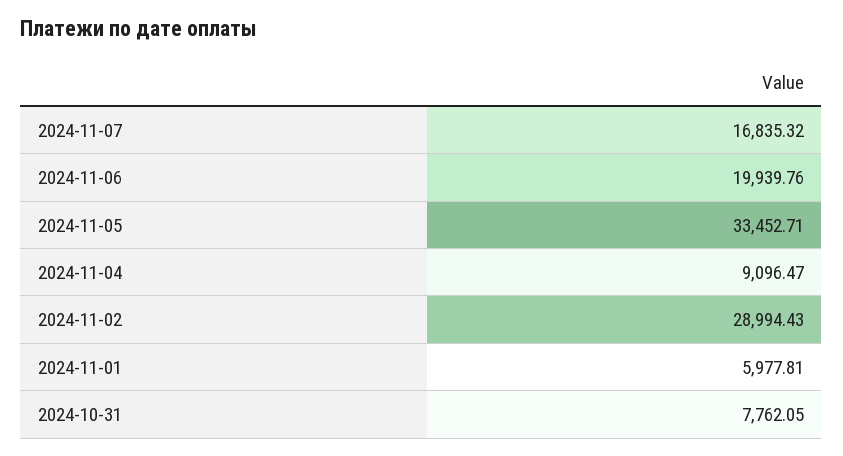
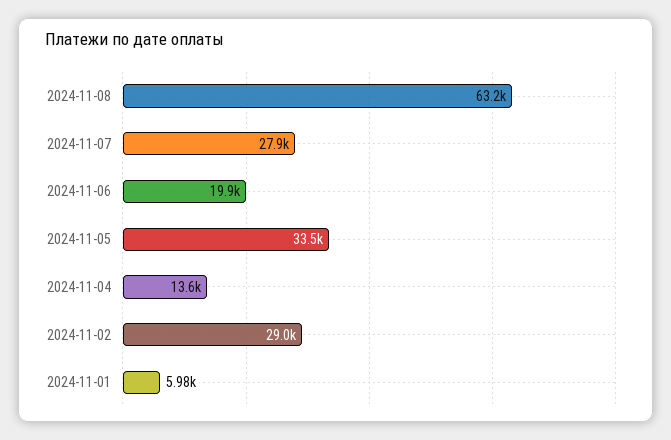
2024-11-07: 16835.32 -> 27900
2024-11-04: 9096.47 -> 13600
2024-10-31: 7762.05 -> none
2024-11-08: none -> 63200

